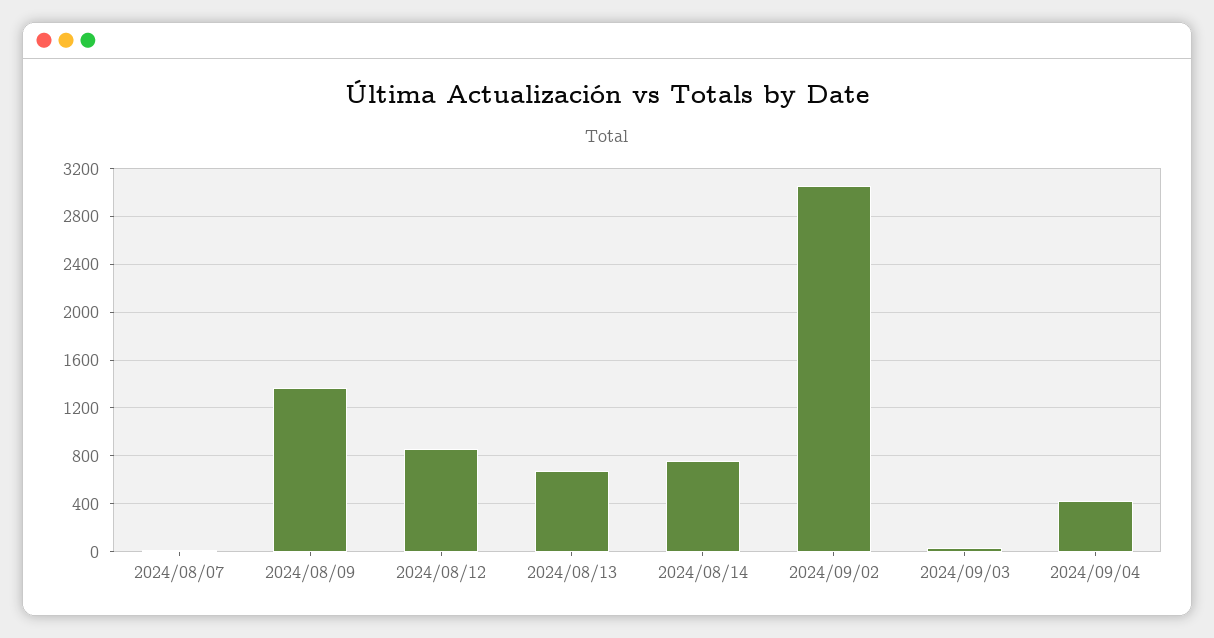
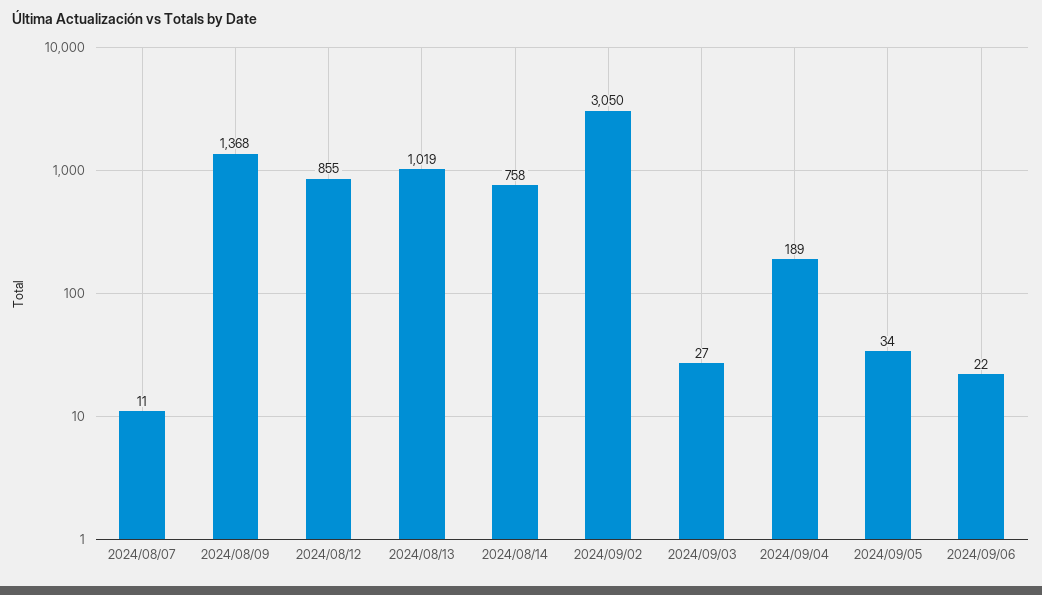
2024/08/13: 700 -> 1019
2024/09/04: 400 -> 189
2024/09/05: none -> 34
2024/09/06: none -> 22

